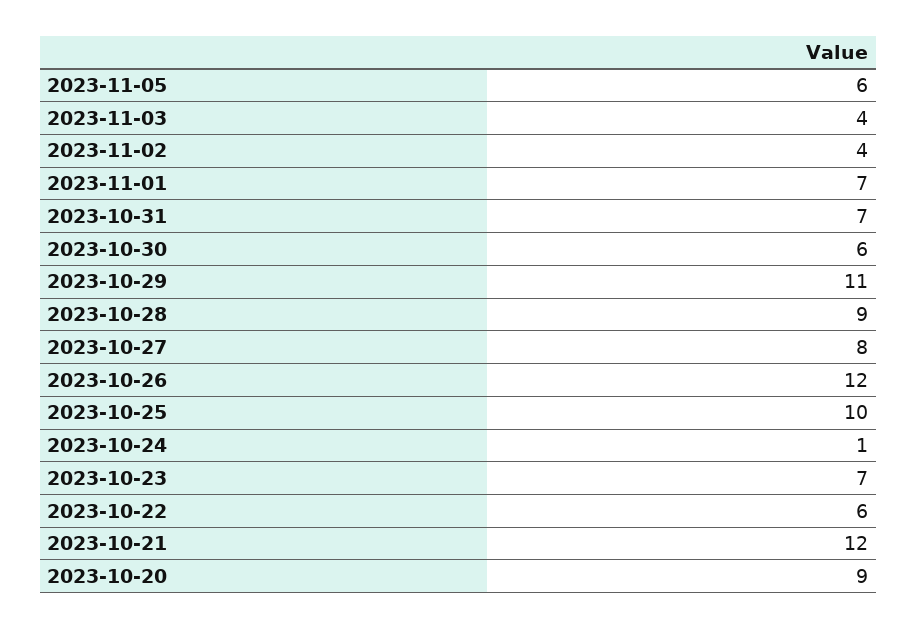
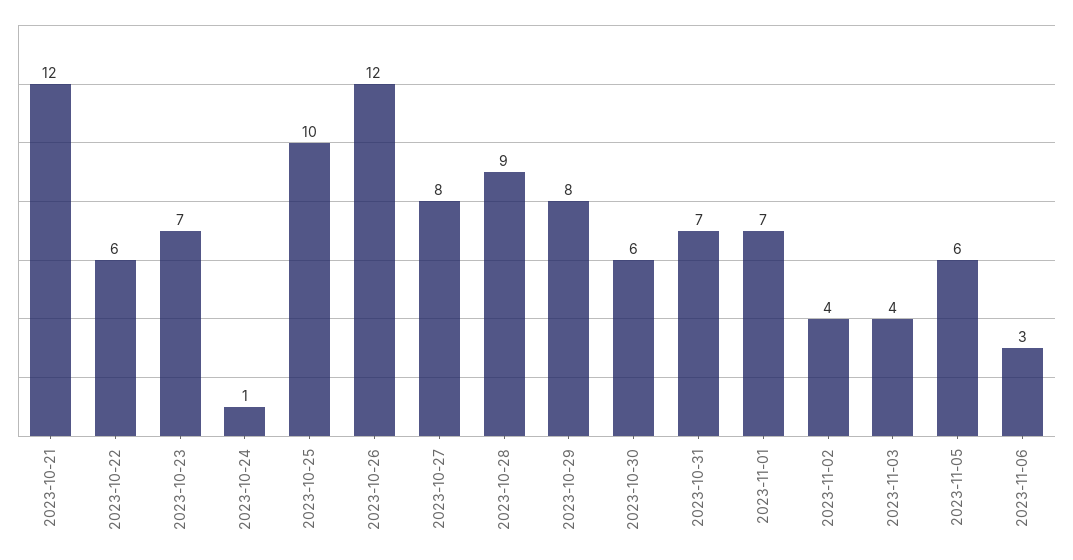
2023-10-29: 11 -> 8
2023-10-20: 9 -> none
2023-11-06: none -> 3

